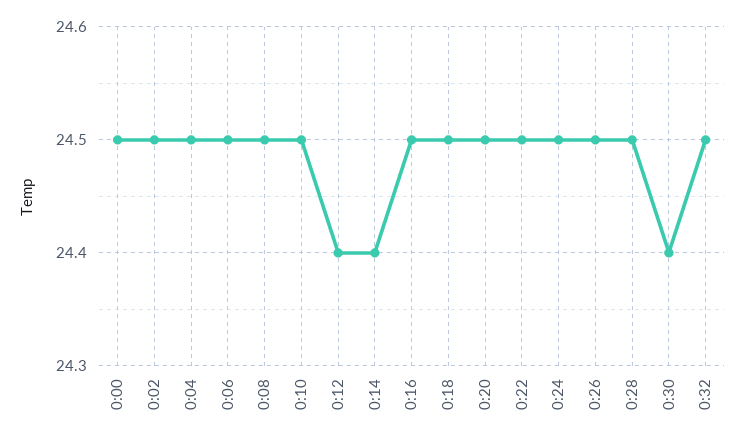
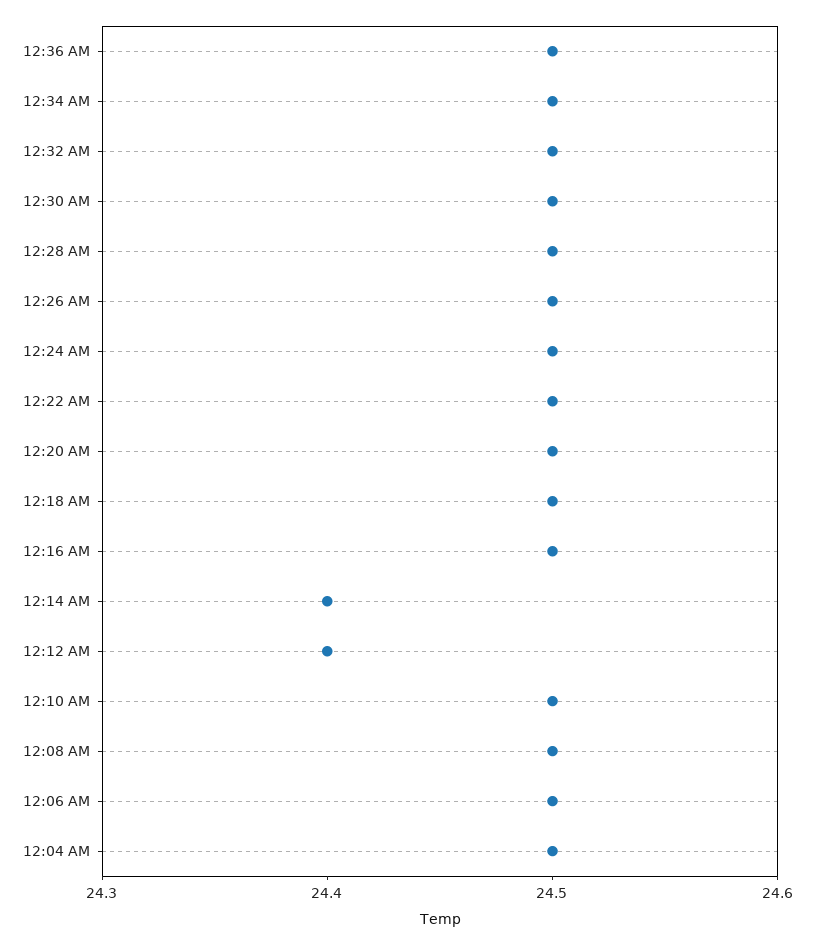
0:00: 24.5 -> none
0:02: 24.5 -> none
0:30: 24.4 -> 24.5
12:36 AM: none -> 24.5
12:34 AM: none -> 24.5

